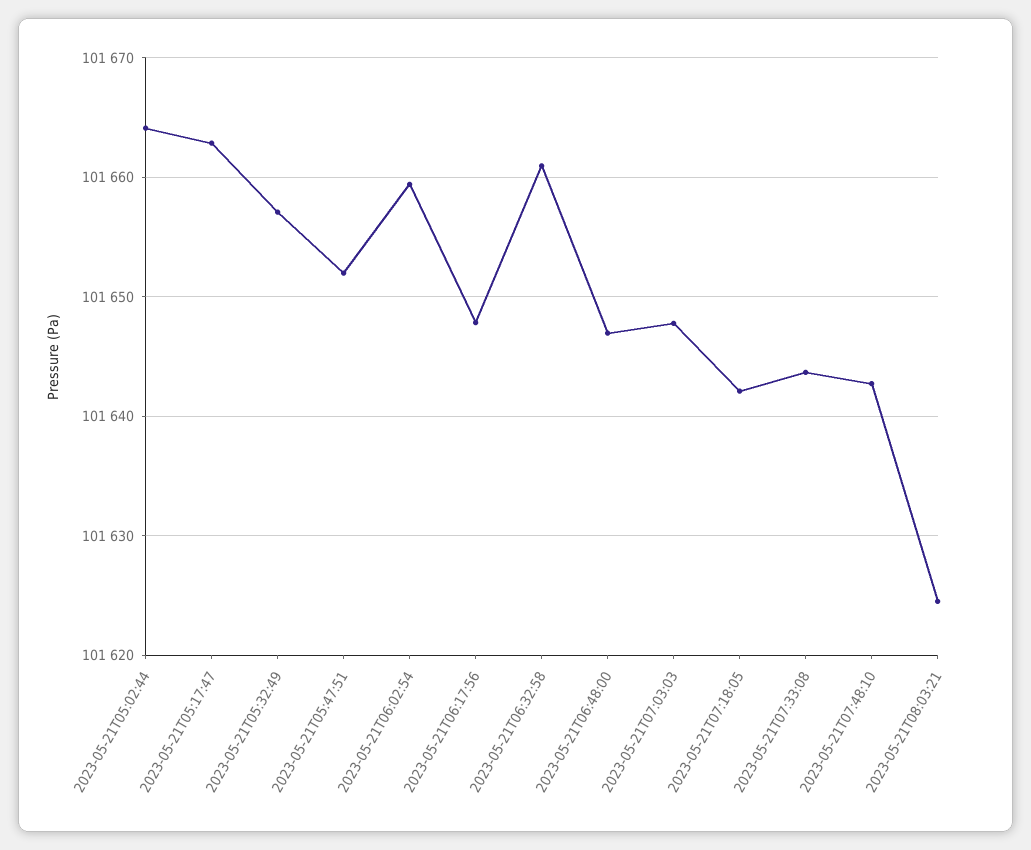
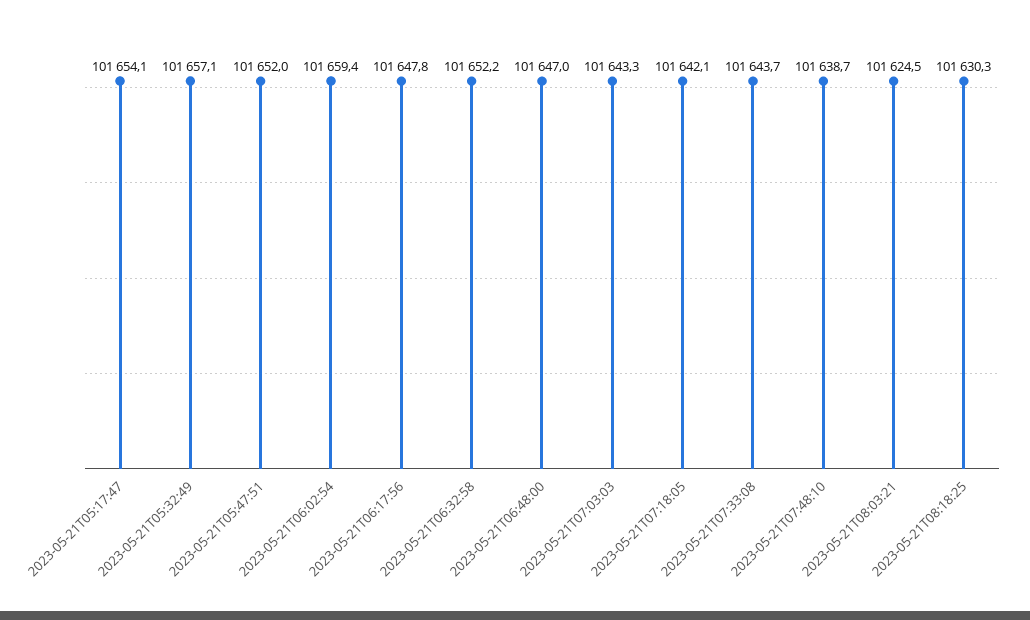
2023-05-21T05:02:44: 101664 -> none
2023-05-21T05:17:47: 101663 -> 101654.1
2023-05-21T06:32:58: 101661 -> 101652.2
2023-05-21T07:03:03: 101648 -> 101643.3
2023-05-21T07:48:10: 101643 -> 101638.7
2023-05-21T08:18:25: none -> 101630.3

